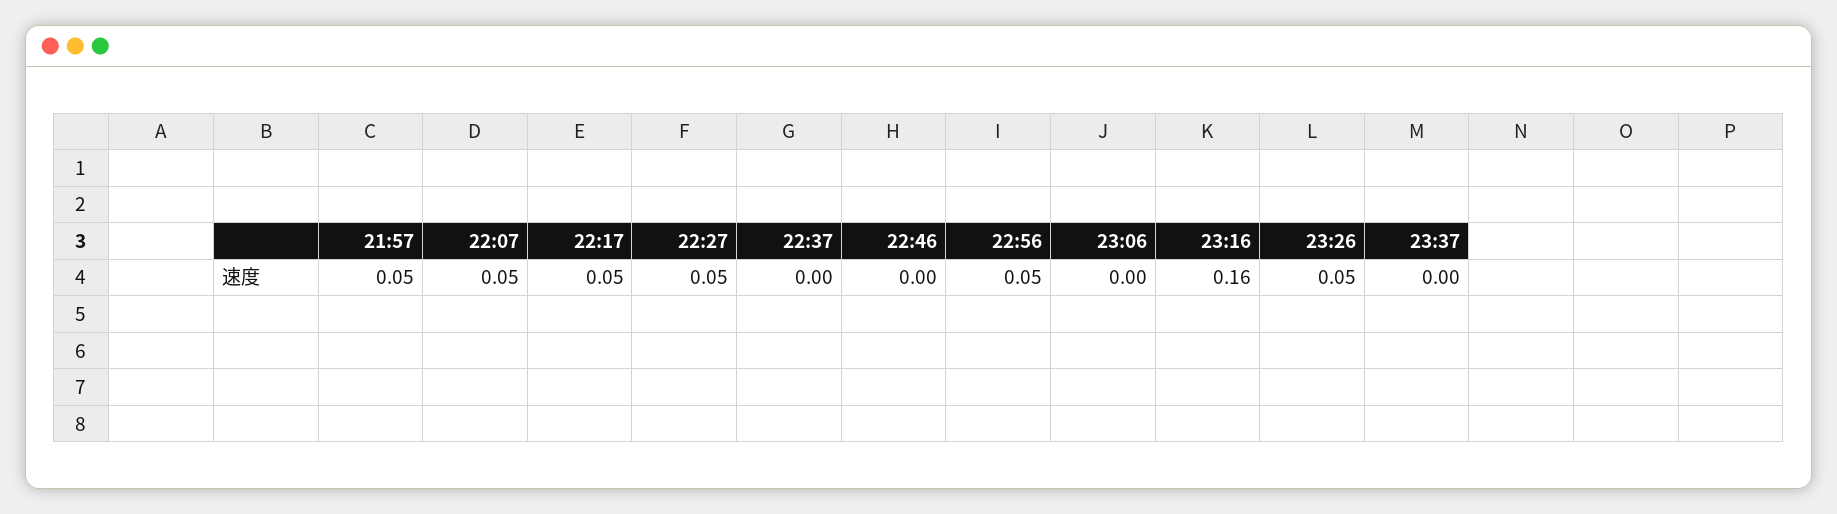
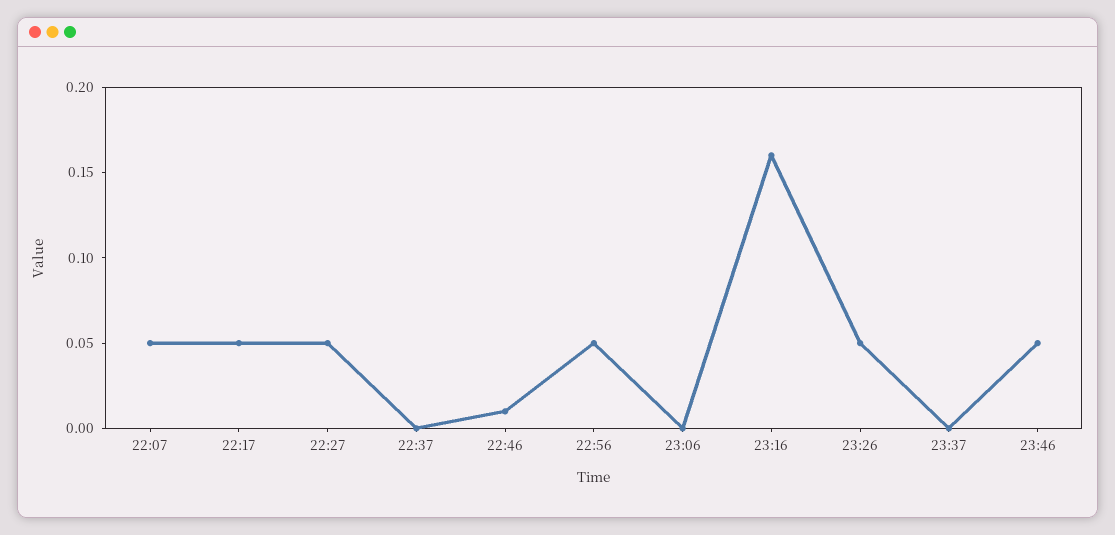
21:57: 0.05 -> none
22:46: 0 -> 0.01
23:46: none -> 0.05

